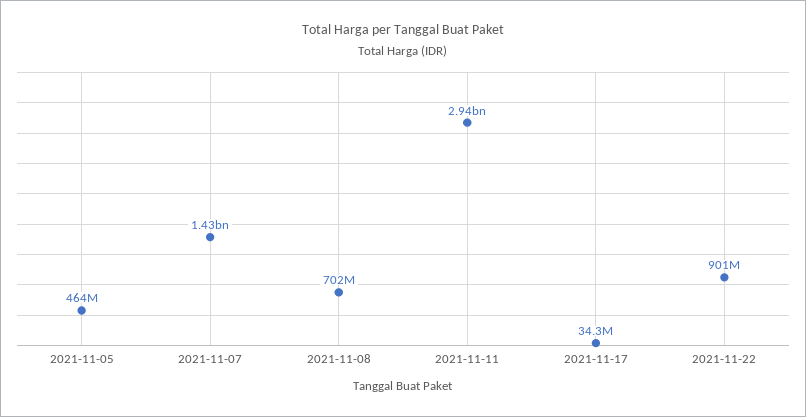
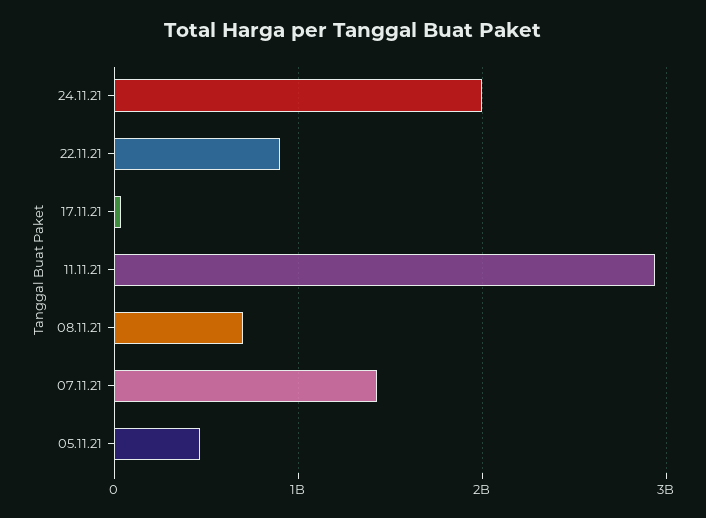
24.11.21: none -> 2000000000

